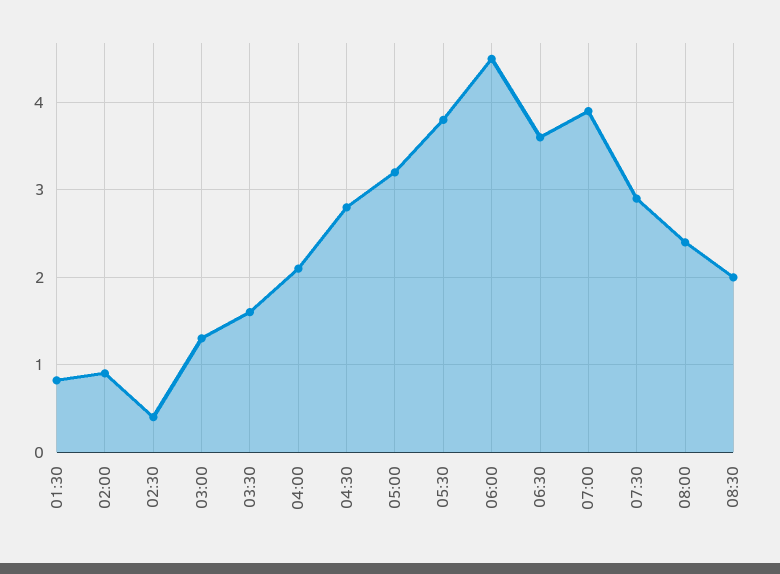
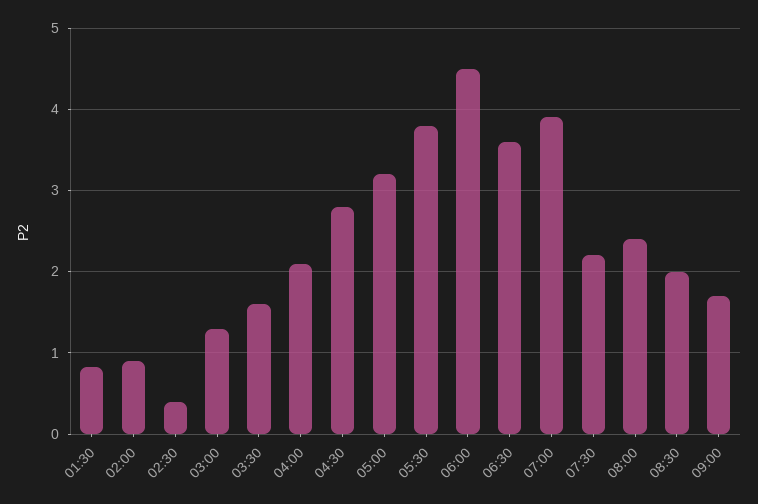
07:30: 2.9 -> 2.2
09:00: none -> 1.7

